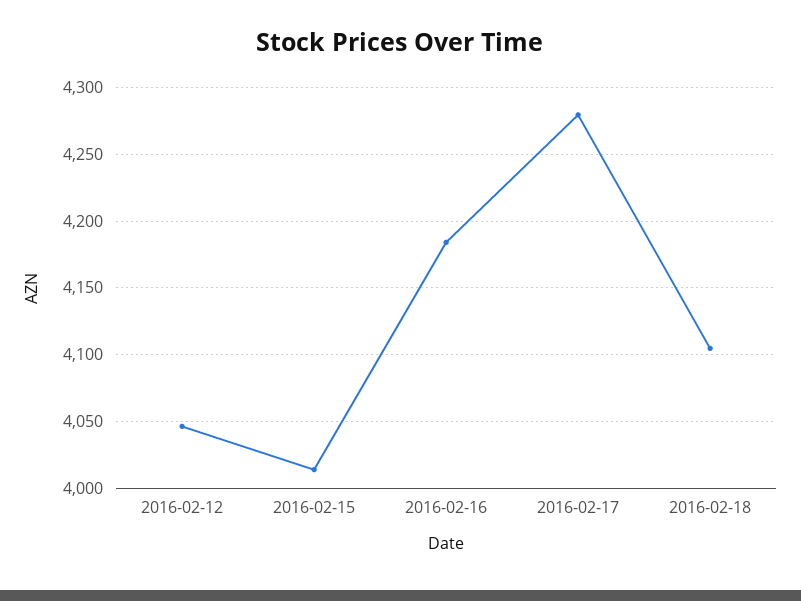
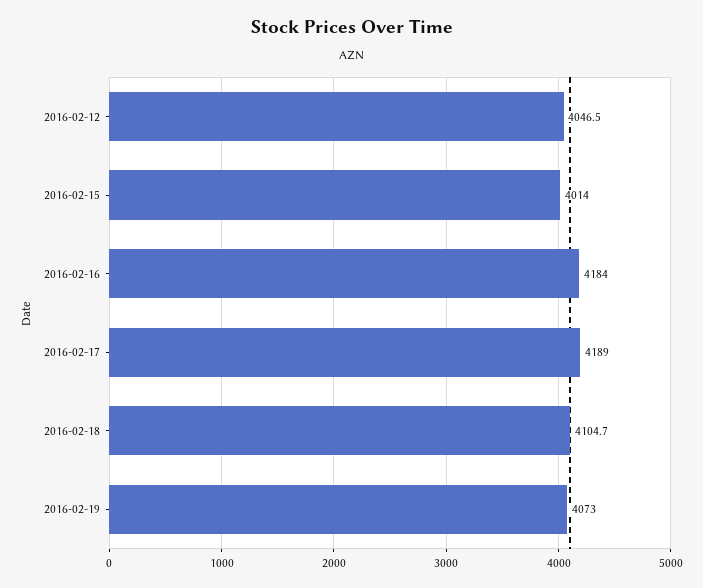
2016-02-17: 4280 -> 4189
2016-02-19: none -> 4073

